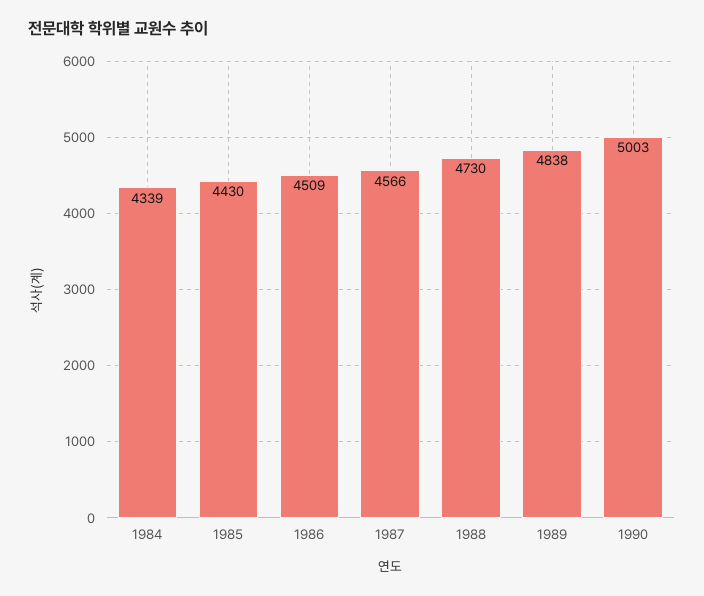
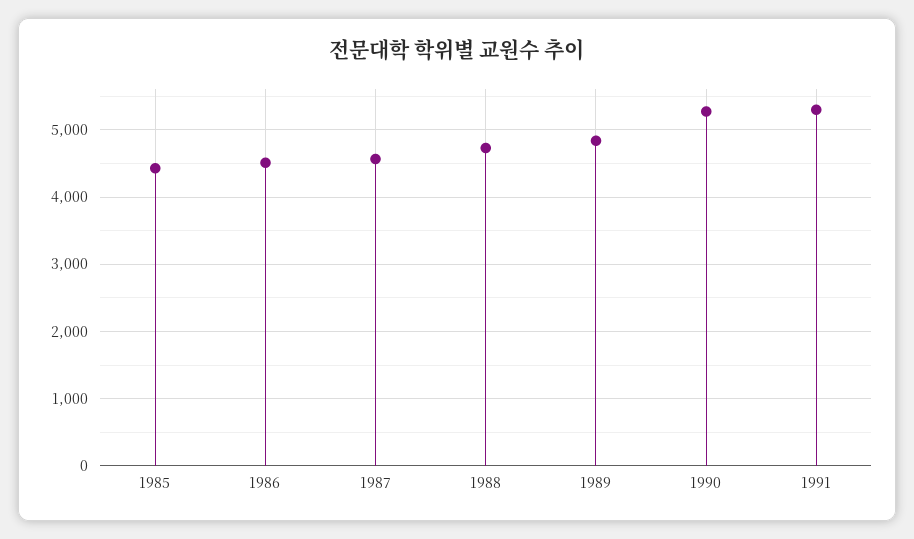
1984: 4339 -> none
1990: 5003 -> 5300
1991: none -> 5300

